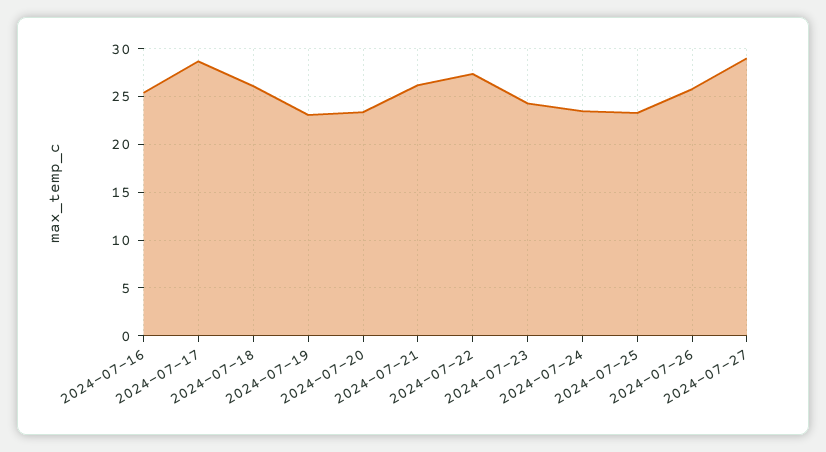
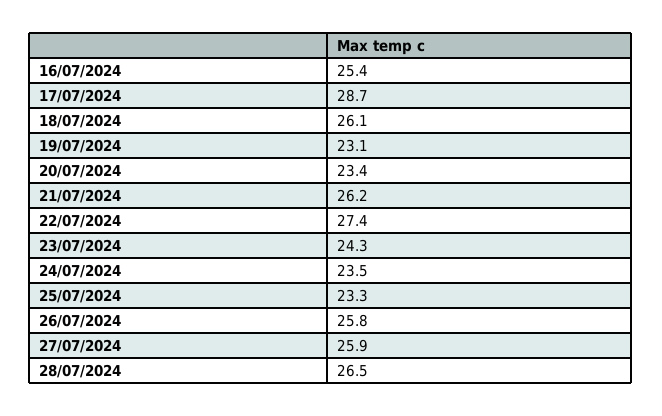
2024-07-27: 29 -> 25.9
28/07/2024: none -> 26.5

